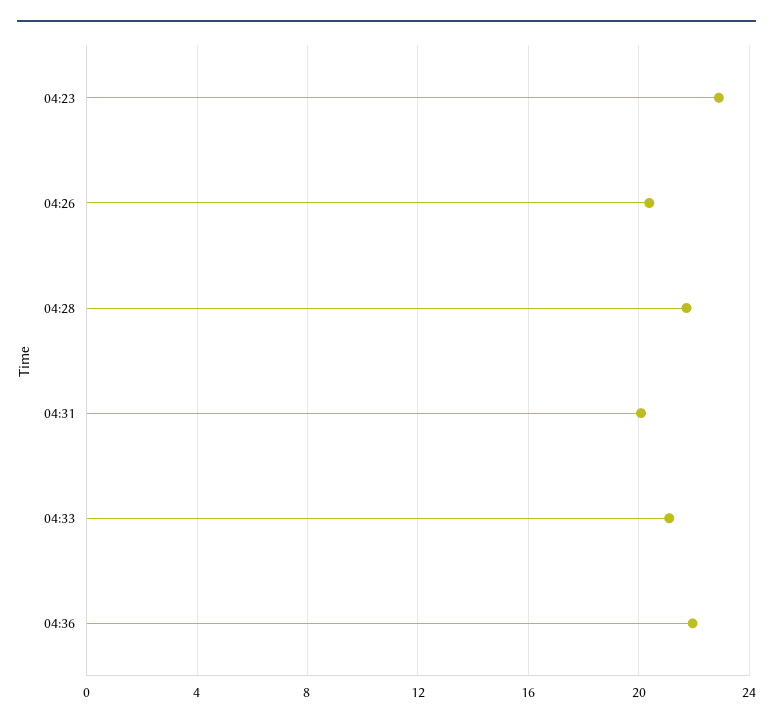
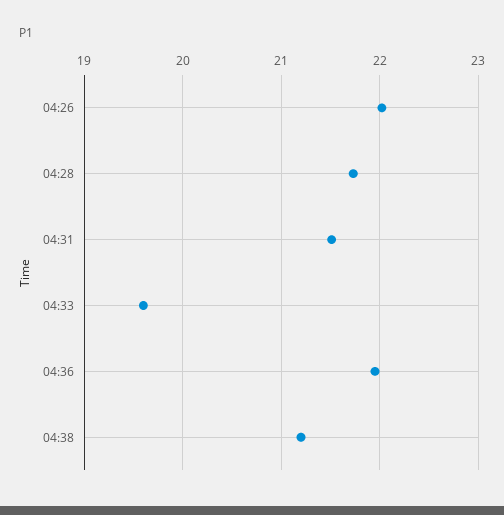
04:23: 23 -> none
04:26: 20.5 -> 22
04:31: 20 -> 21.5
04:33: 21 -> 19.6
04:38: none -> 21.2

